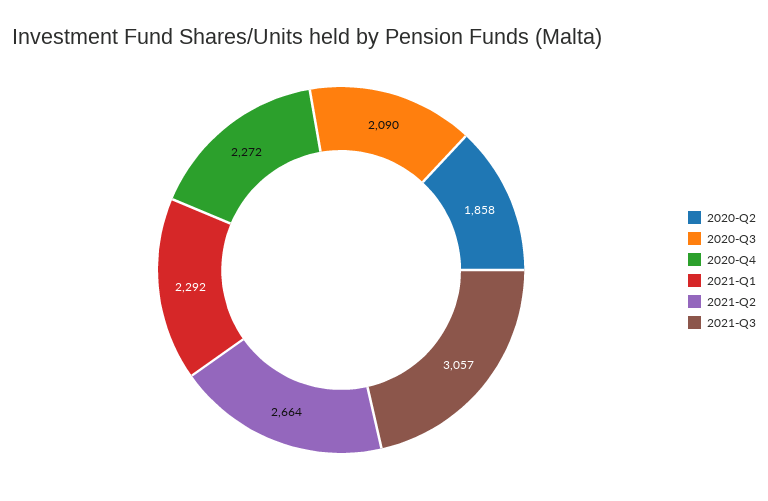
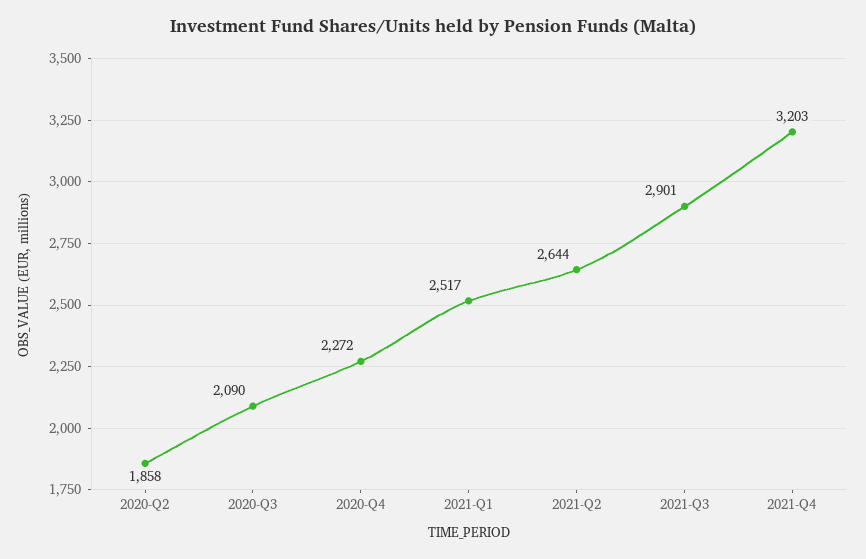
2021-Q1: 2292 -> 2517
2021-Q2: 2664 -> 2644
2021-Q3: 3057 -> 2901
2021-Q4: none -> 3203

